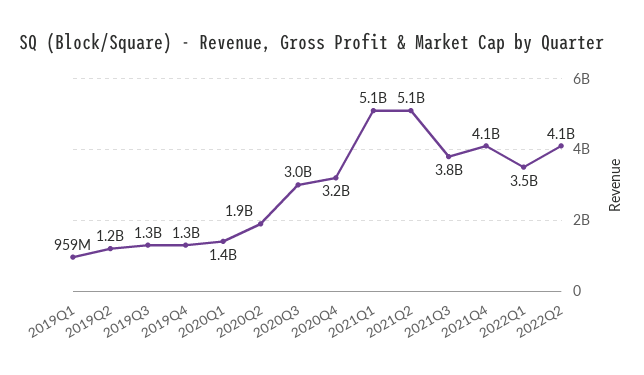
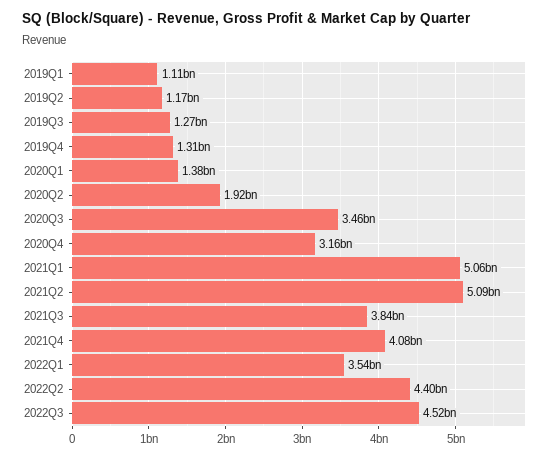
2019Q1: 959000000 -> 1110000000
2020Q3: 3000000000 -> 3460000000
2022Q2: 4100000000 -> 4400000000
2022Q3: none -> 4520000000

